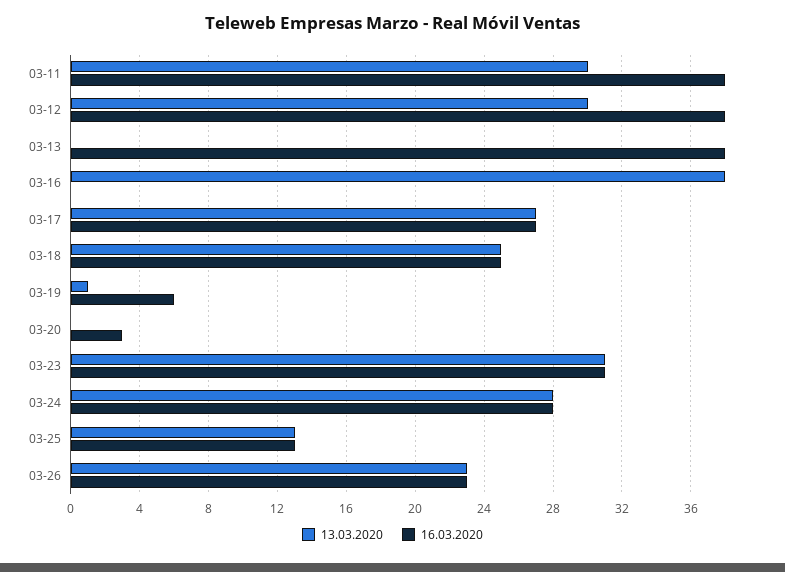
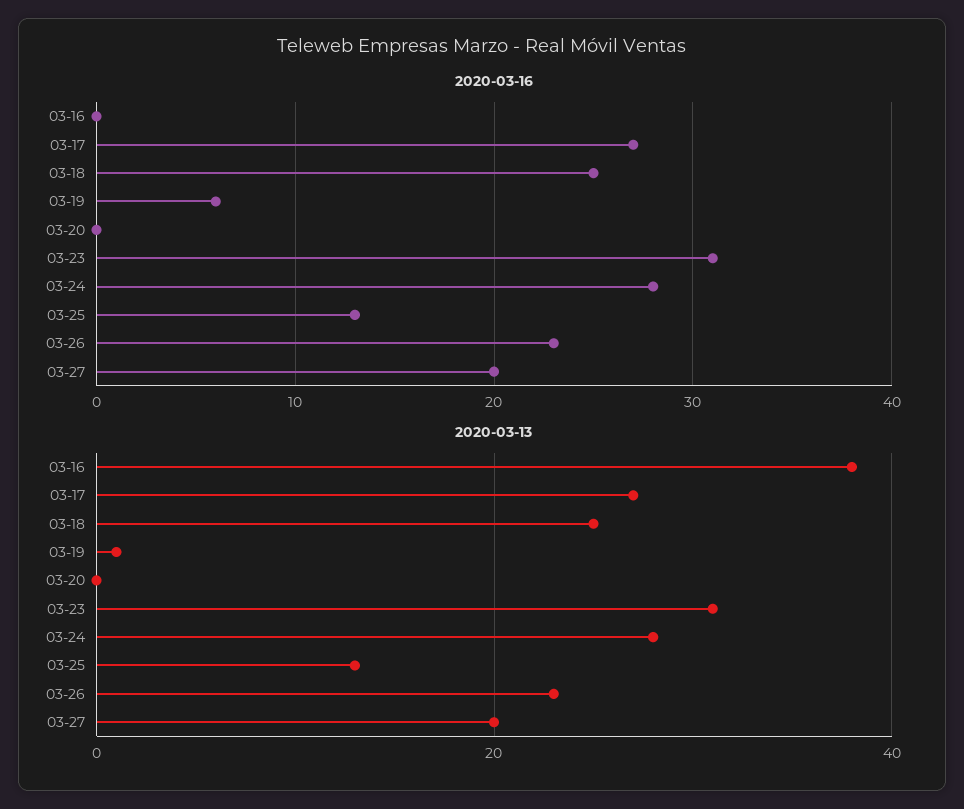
13.03.2020, 03-11: 30 -> none
16.03.2020, 03-11: 38 -> none
13.03.2020, 03-12: 30 -> none
16.03.2020, 03-12: 38 -> none
13.03.2020, 03-13: 0 -> none
16.03.2020, 03-13: 38 -> none
16.03.2020, 03-20: 3 -> 0
16.03.2020, 03-27: none -> 20
13.03.2020, 03-27: none -> 20

